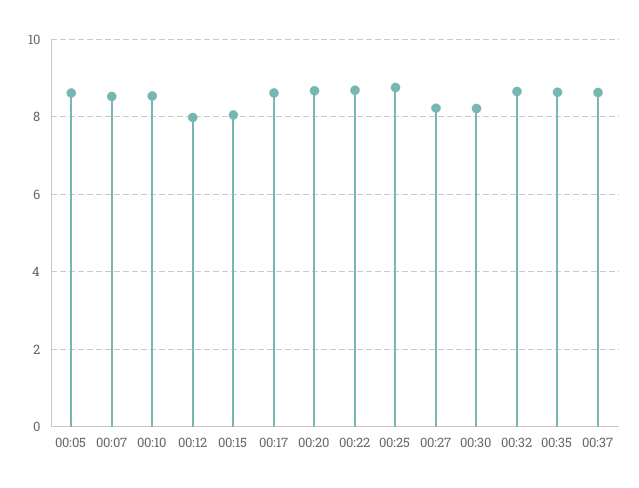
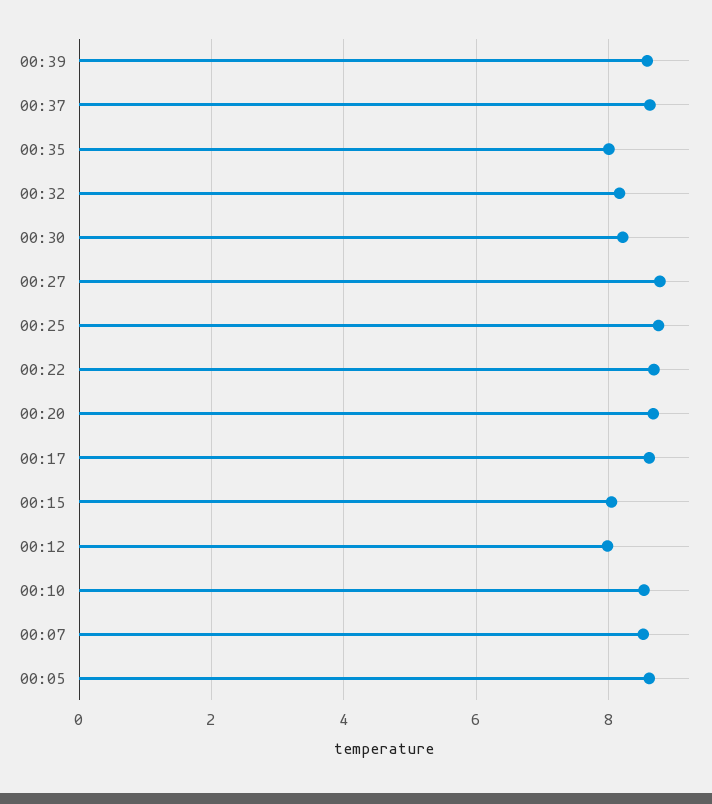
00:27: 8.2 -> 8.8
00:32: 8.6 -> 8.2
00:35: 8.6 -> 8
00:39: none -> 8.6

